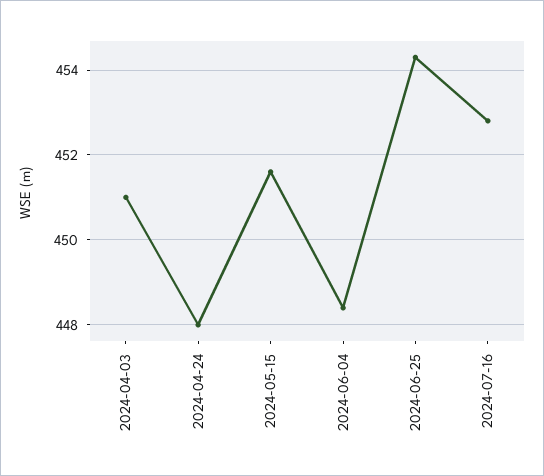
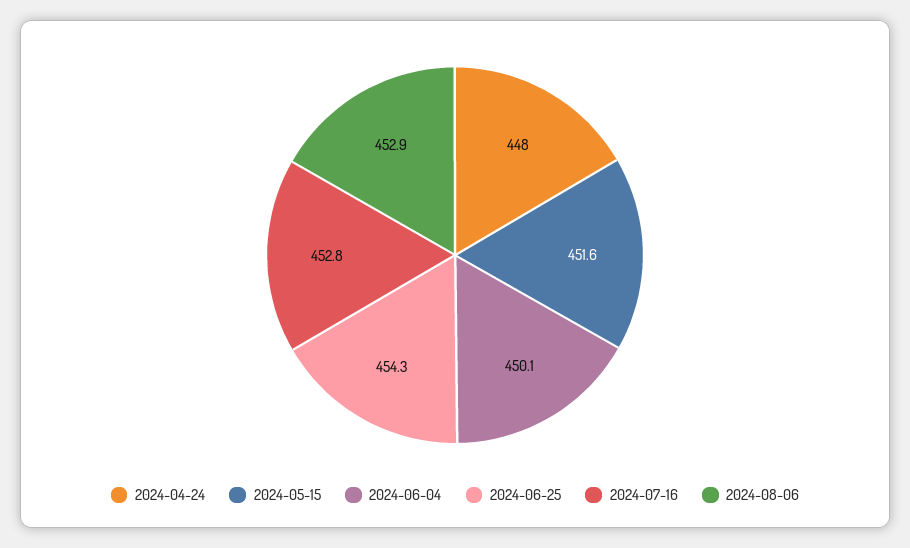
2024-04-03: 451 -> none
2024-06-04: 448.5 -> 450.1
2024-08-06: none -> 452.9

